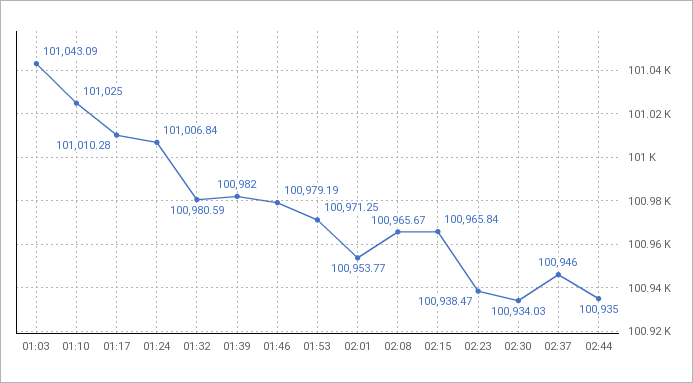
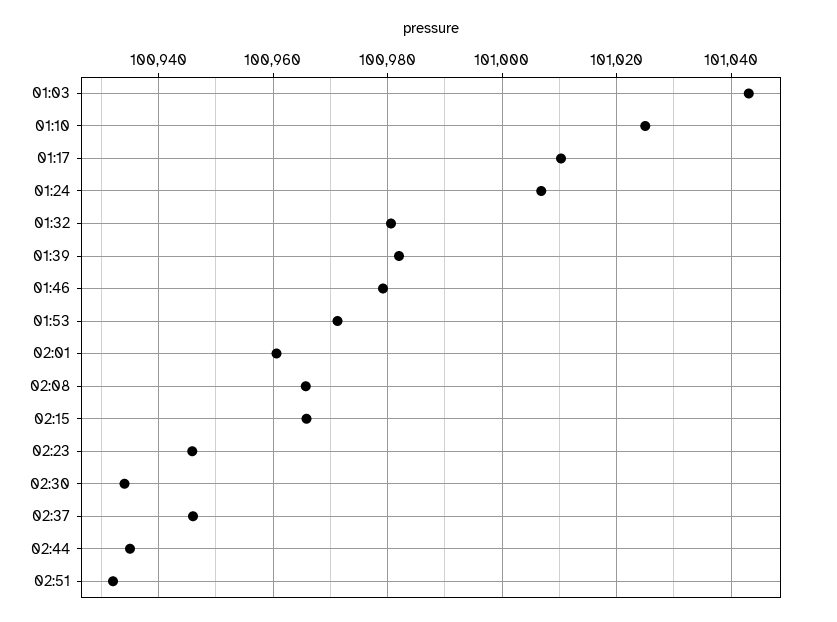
02:01: 100953.77 -> 100960
02:23: 100938.47 -> 100946
02:51: none -> 100932

